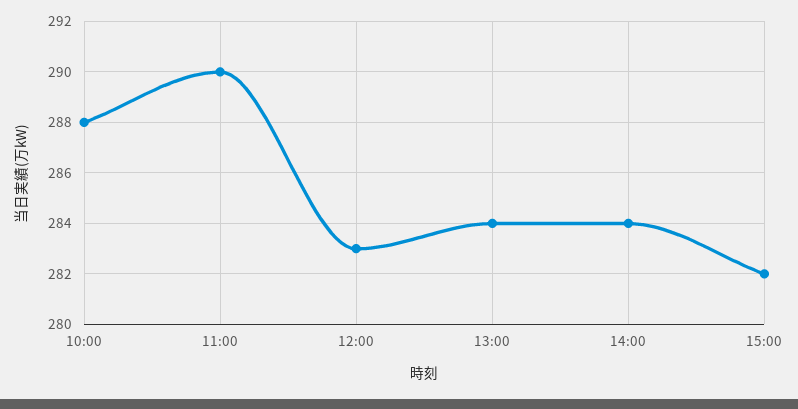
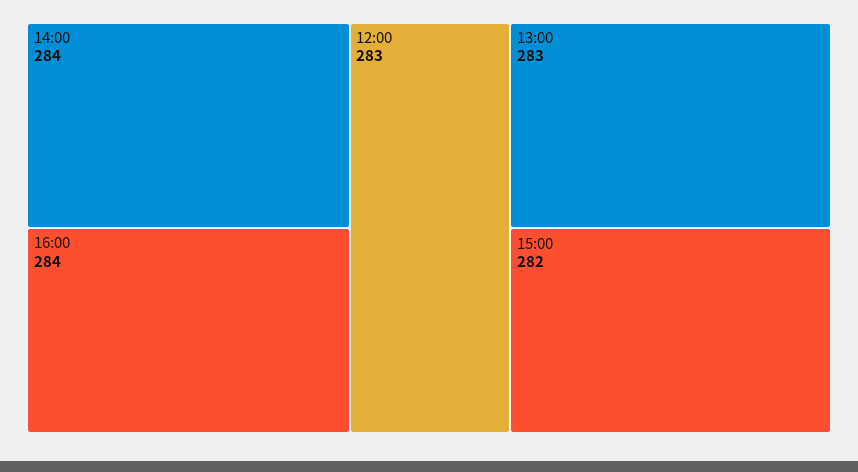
10:00: 288 -> none
11:00: 290 -> none
13:00: 284 -> 283
16:00: none -> 284

